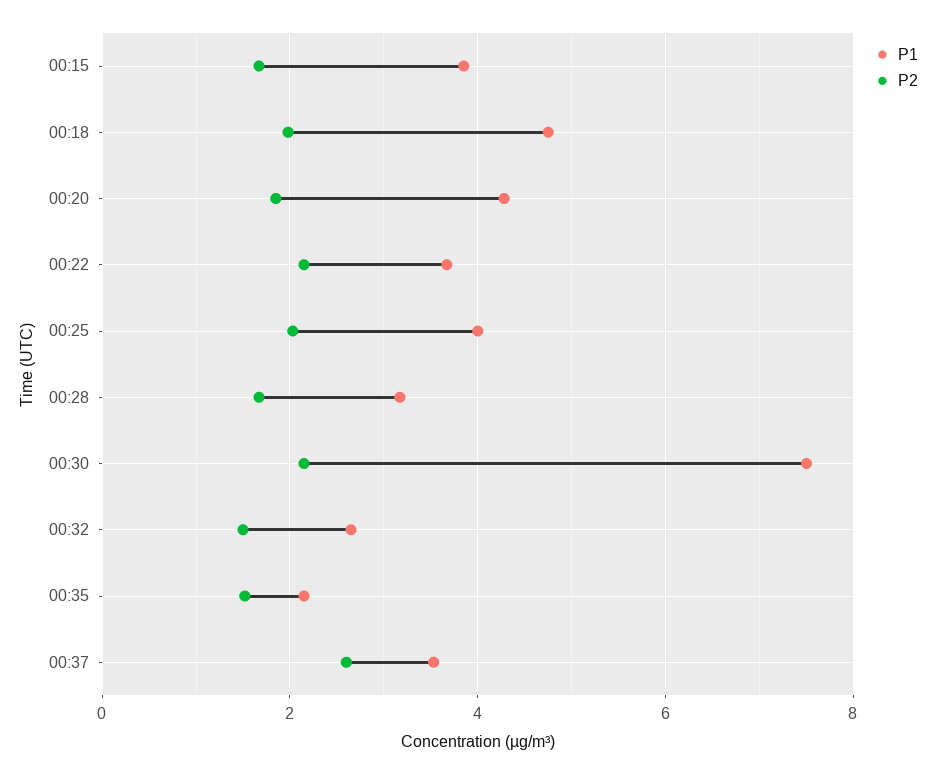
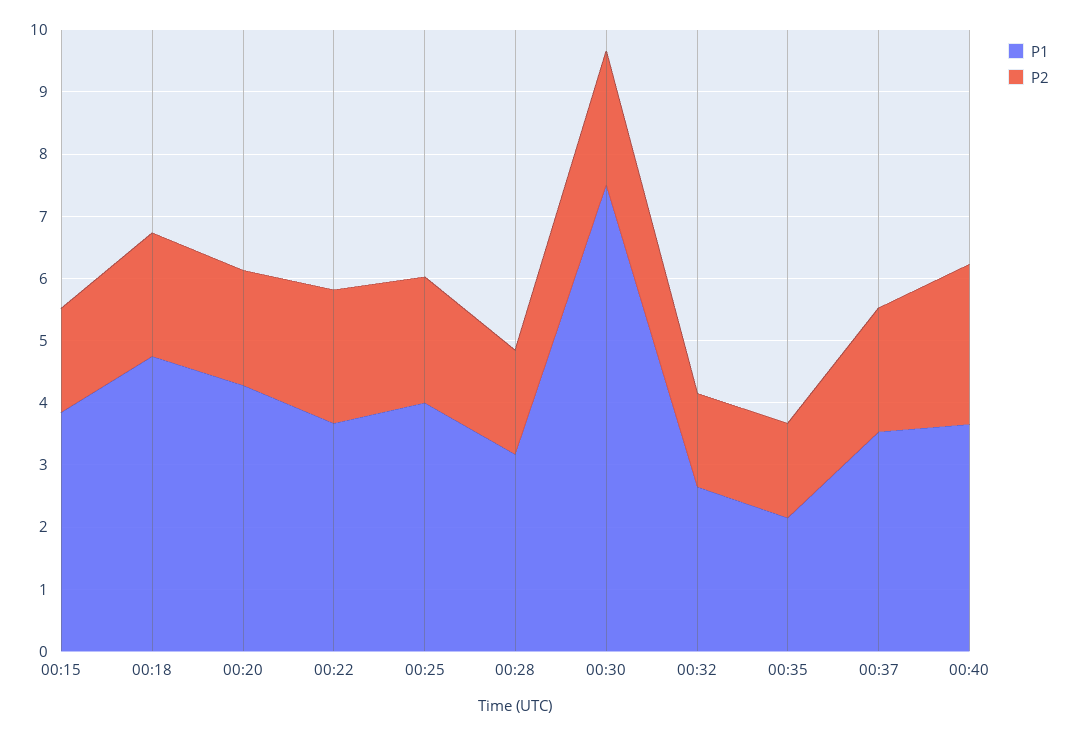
P2, 00:37: 2.6 -> 2
P1, 00:40: none -> 3.6
P2, 00:40: none -> 2.6

